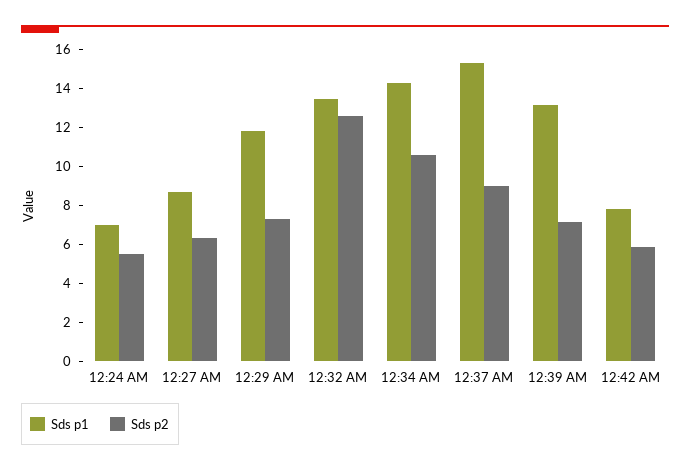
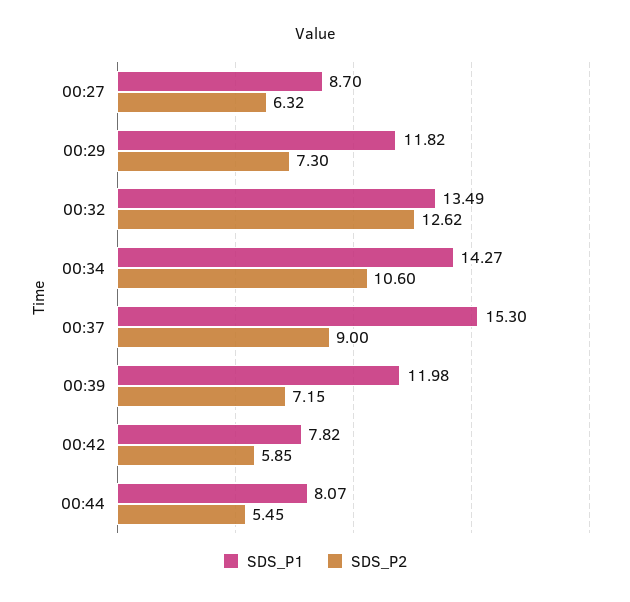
Sds p1, 12:24 AM: 7 -> none
Sds p2, 12:24 AM: 5.5 -> none
Sds p1, 12:39 AM: 13 -> 11.98
Sds p1, 00:44: none -> 8.07
Sds p2, 00:44: none -> 5.45

